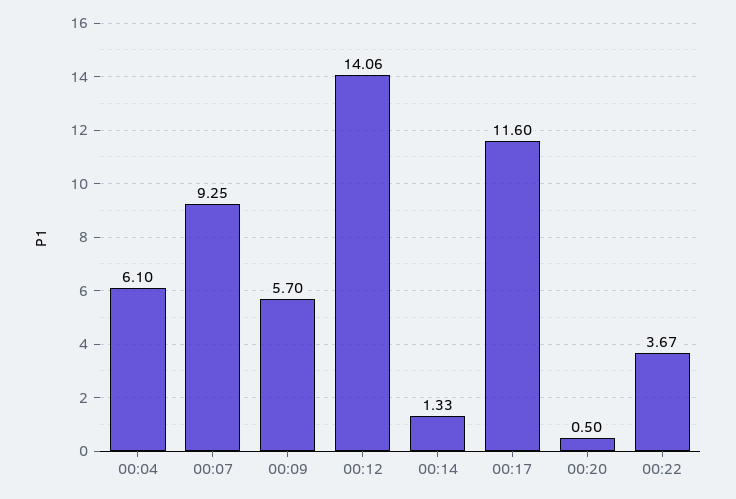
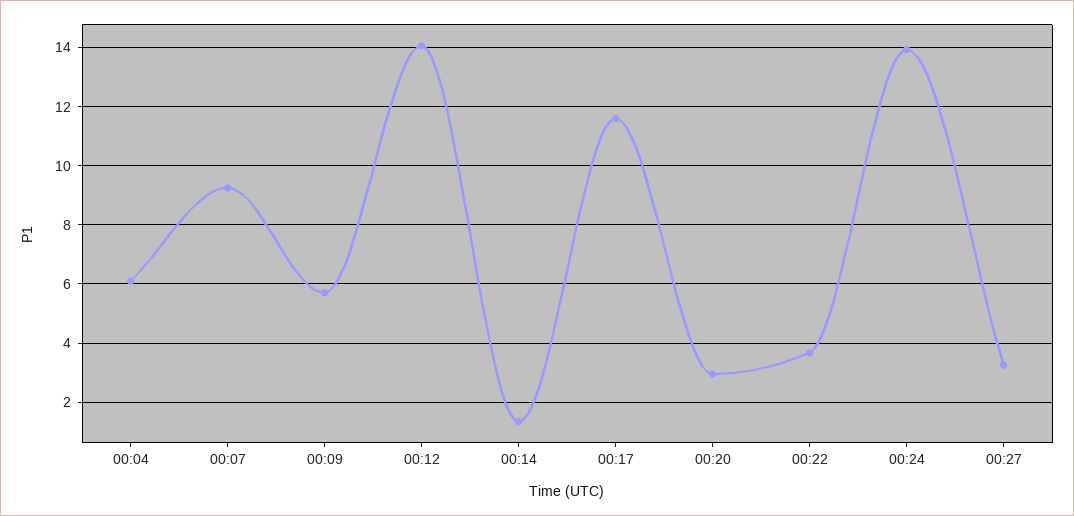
00:20: 0.5 -> 3
00:24: none -> 14
00:27: none -> 3.25

